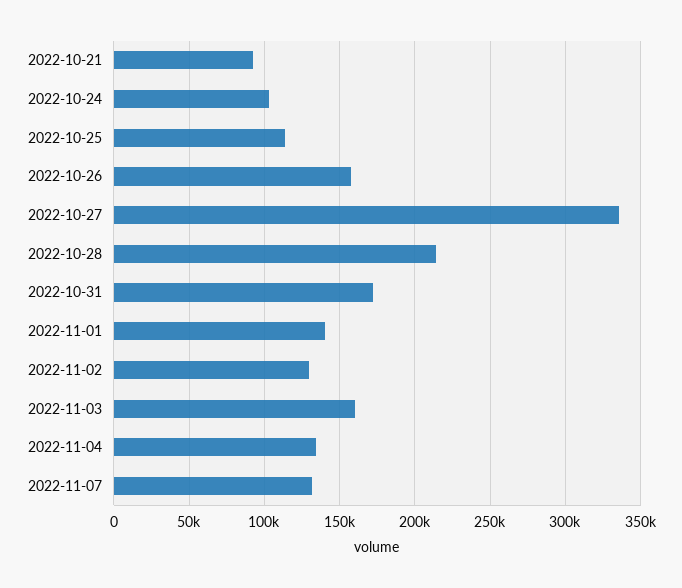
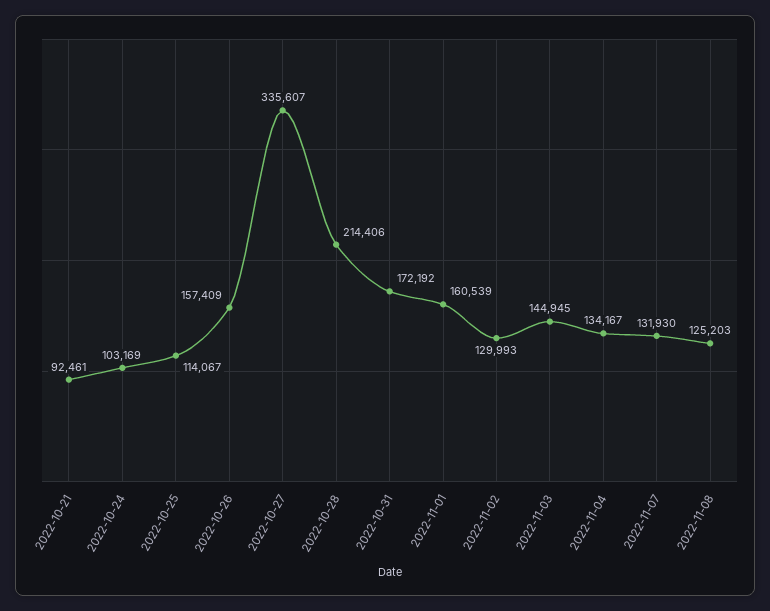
2022-11-01: 140000 -> 160539
2022-11-03: 160000 -> 144945
2022-11-08: none -> 125203

